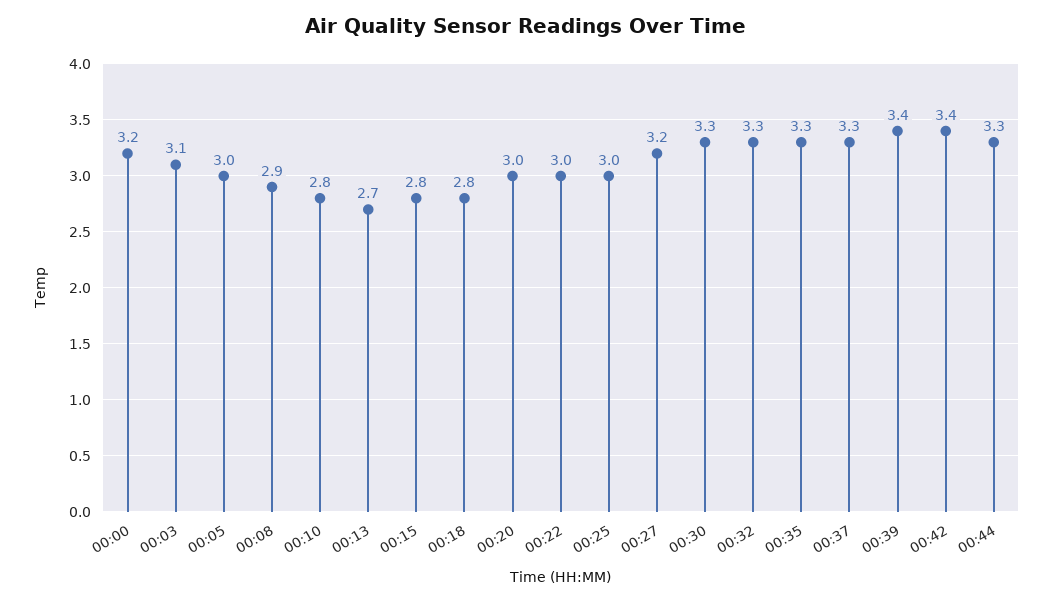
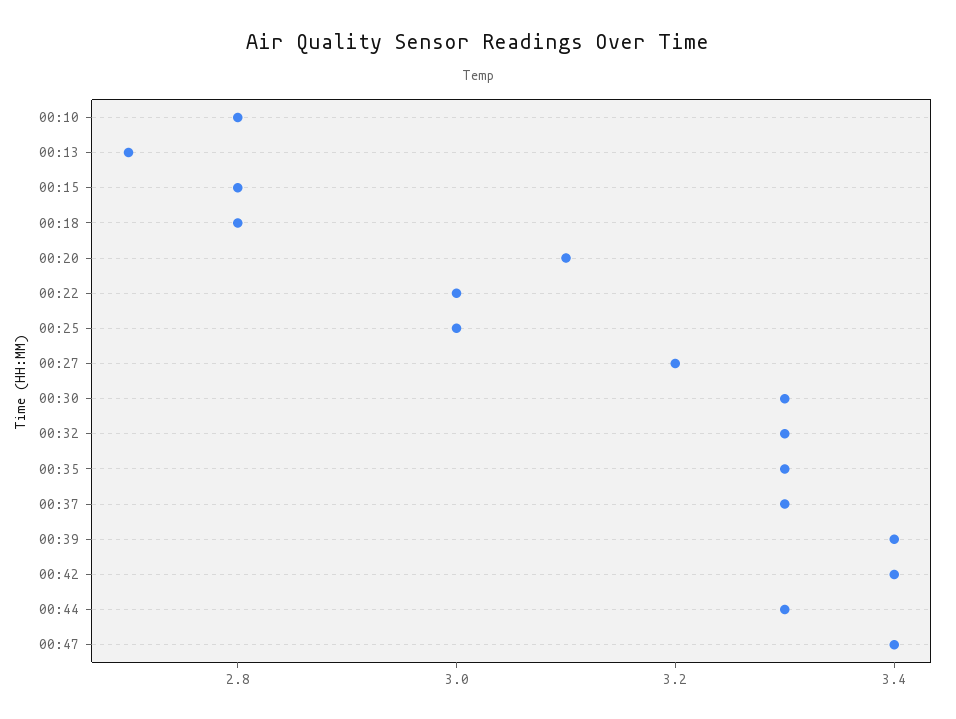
00:00: 3.2 -> none
00:03: 3.1 -> none
00:05: 3 -> none
00:08: 2.9 -> none
00:20: 3 -> 3.1
00:47: none -> 3.4

